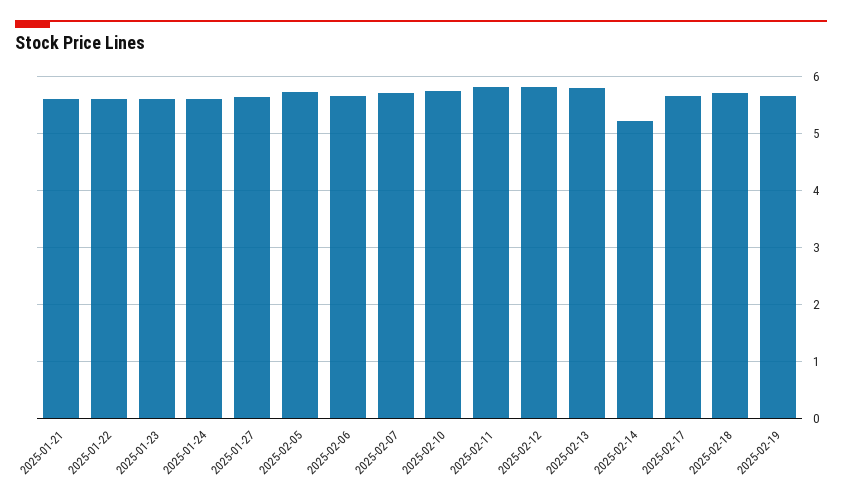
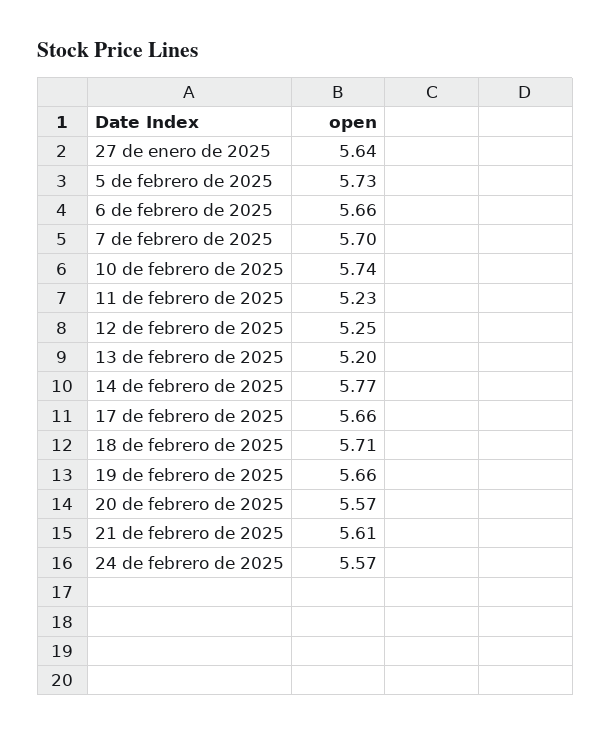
2025-01-21: 5.6 -> none
2025-01-22: 5.6 -> none
2025-01-23: 5.6 -> none
2025-01-24: 5.6 -> none
2025-02-11: 5.8 -> 5.23
2025-02-12: 5.8 -> 5.25
2025-02-13: 5.8 -> 5.2
2025-02-14: 5.2 -> 5.77
20 de febrero de 2025: none -> 5.57
21 de febrero de 2025: none -> 5.61
24 de febrero de 2025: none -> 5.57

